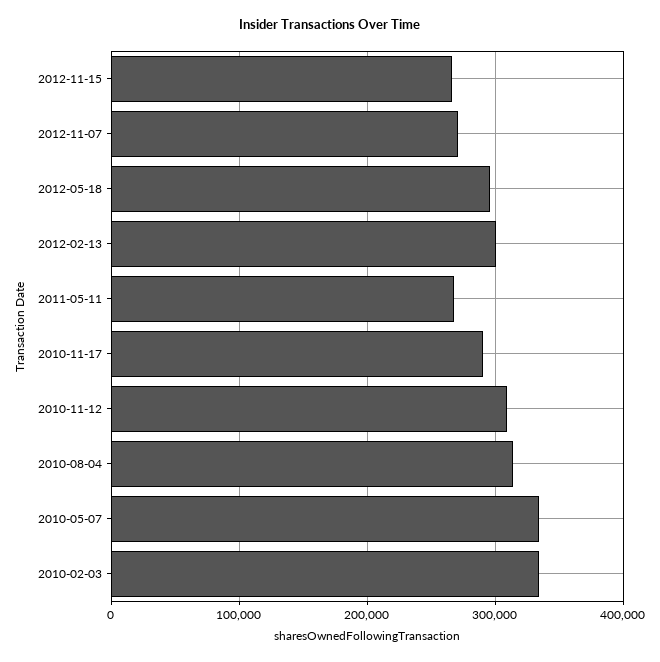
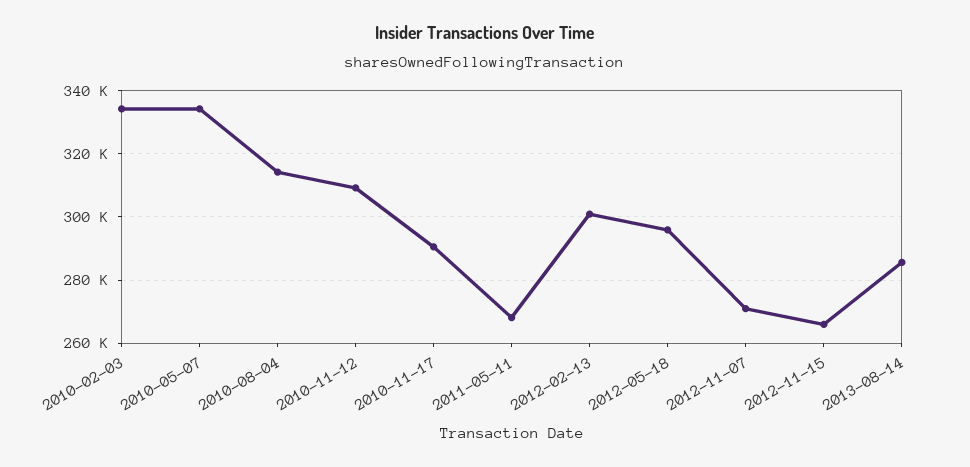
2013-08-14: none -> 286000

